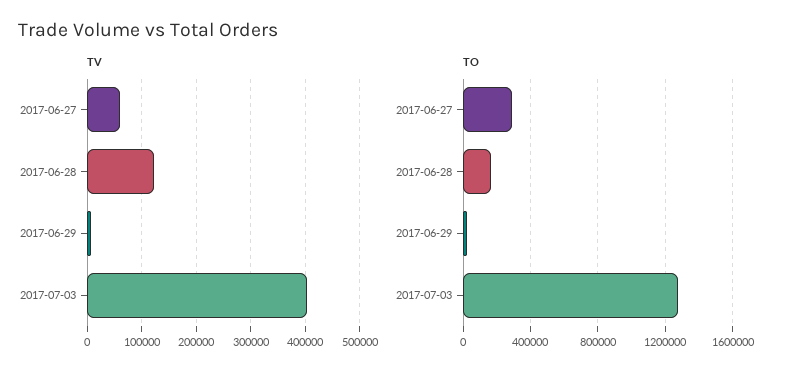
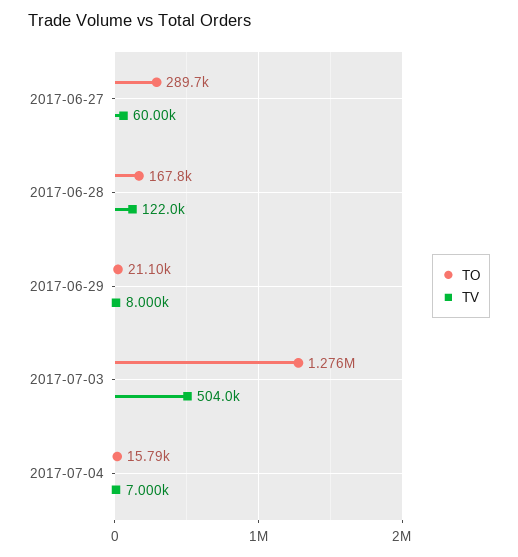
TV, 2017-07-03: 400000 -> 504000
TO, 2017-07-04: none -> 15790
TV, 2017-07-04: none -> 7000

